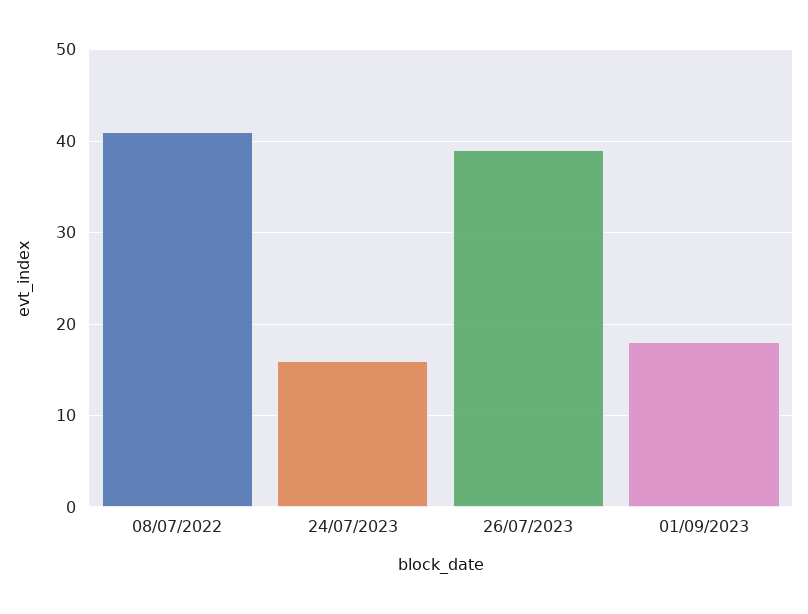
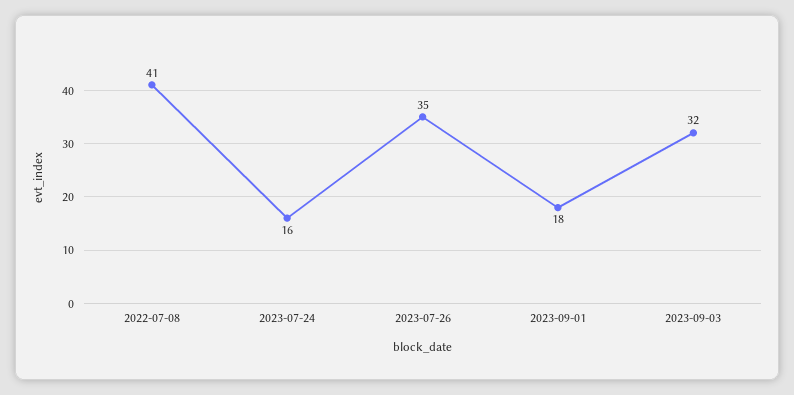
26/07/2023: 39 -> 35
2023-09-03: none -> 32

